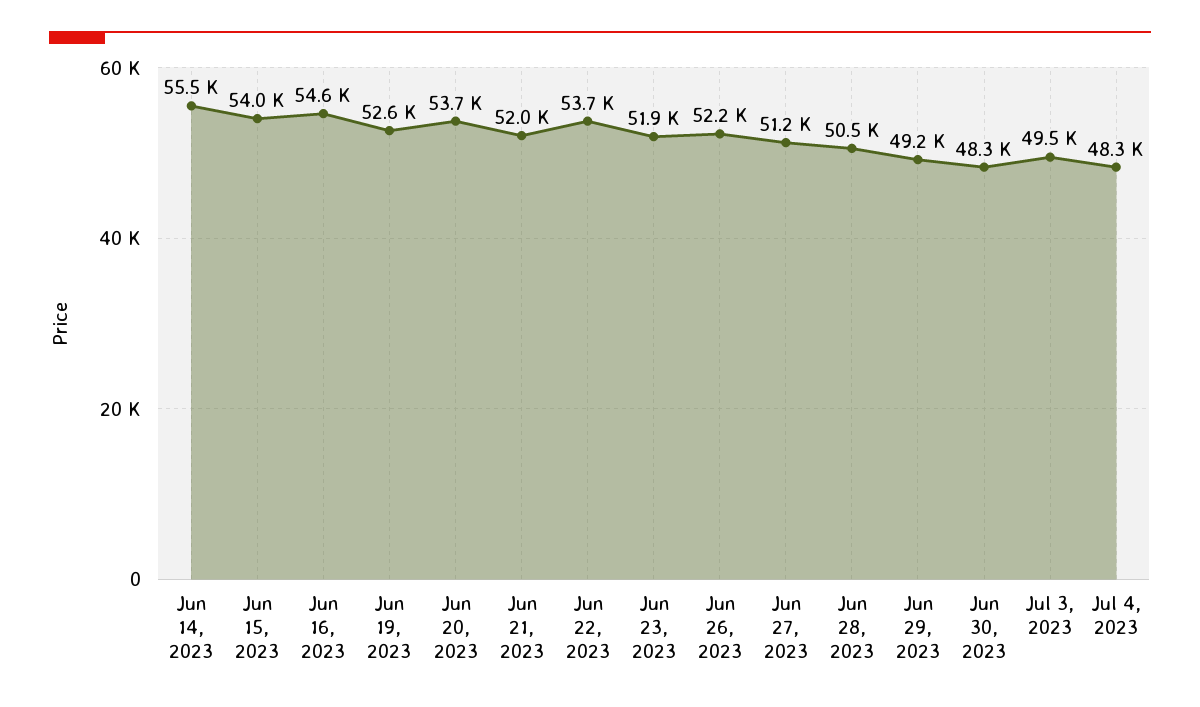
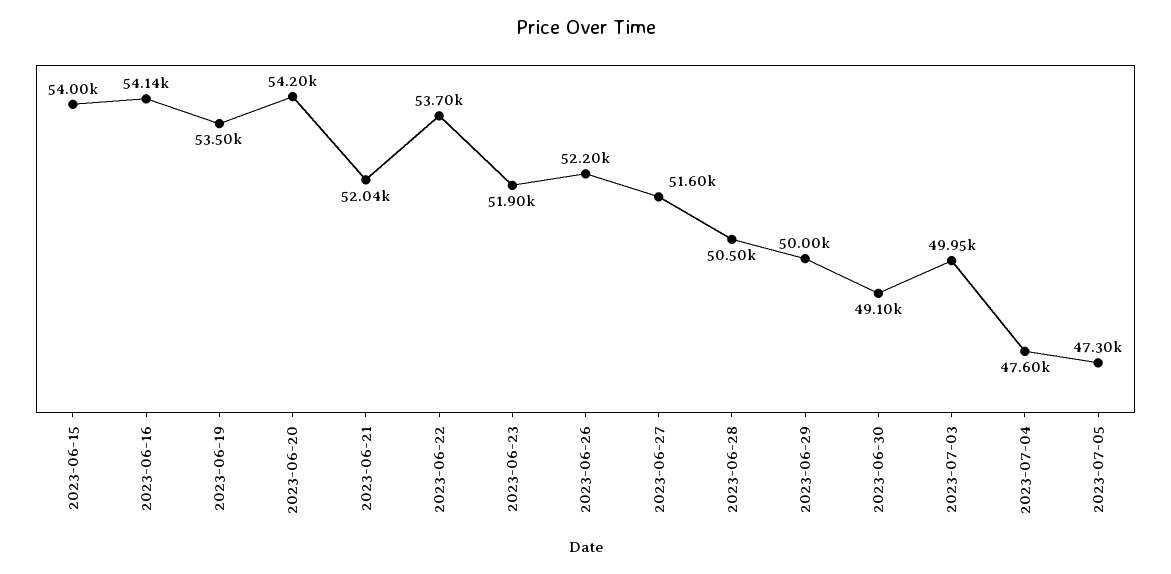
Jun 14, 2023: 55500 -> none
Jun 16, 2023: 54600 -> 54140
Jun 19, 2023: 52600 -> 53500
Jun 20, 2023: 53700 -> 54200
Jun 27, 2023: 51200 -> 51600
Jun 29, 2023: 49200 -> 50000
Jun 30, 2023: 48300 -> 49100
Jul 3, 2023: 49500 -> 49950
Jul 4, 2023: 48300 -> 47600
2023-07-05: none -> 47300

